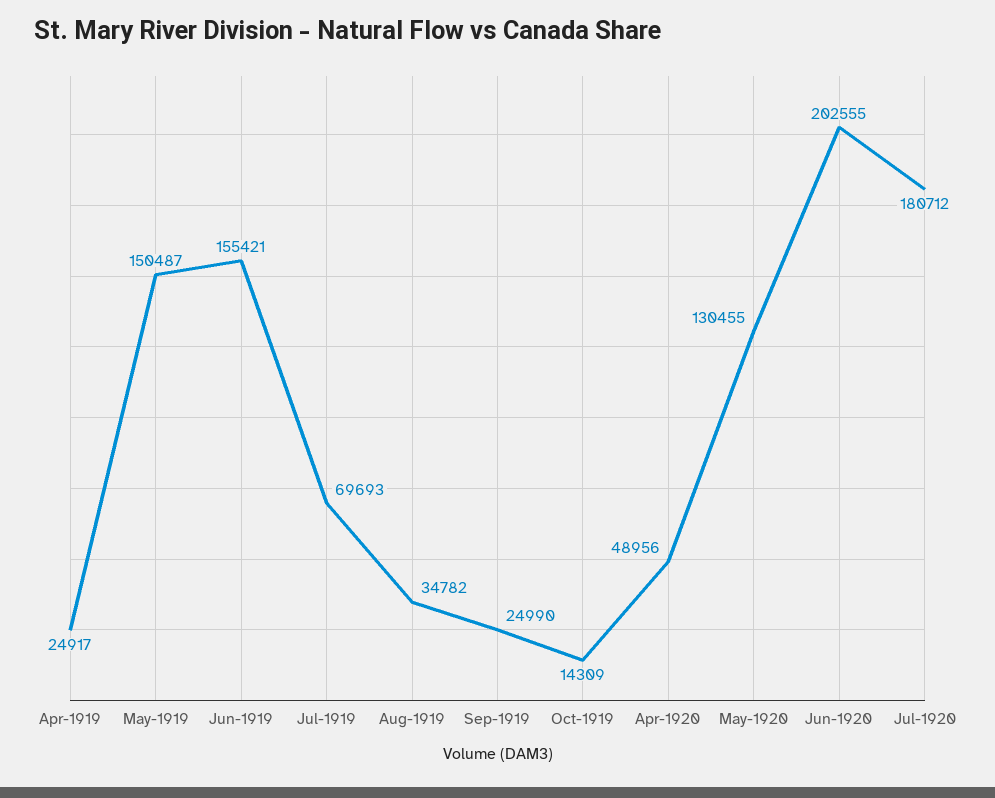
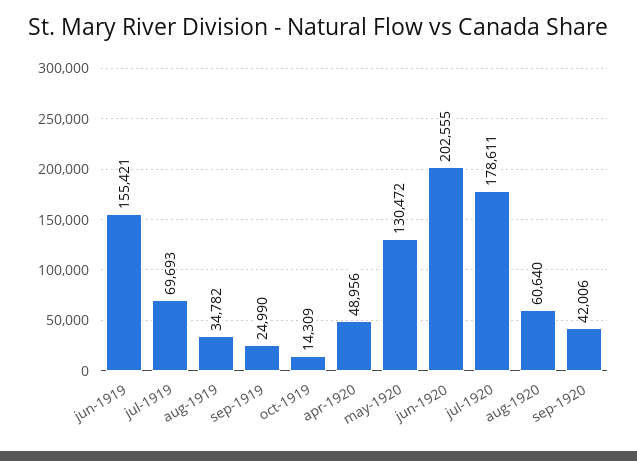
Apr-1919: 24917 -> none
May-1919: 150487 -> none
May-1920: 130455 -> 130472
Jul-1920: 180712 -> 178611
aug-1920: none -> 60640
sep-1920: none -> 42006

